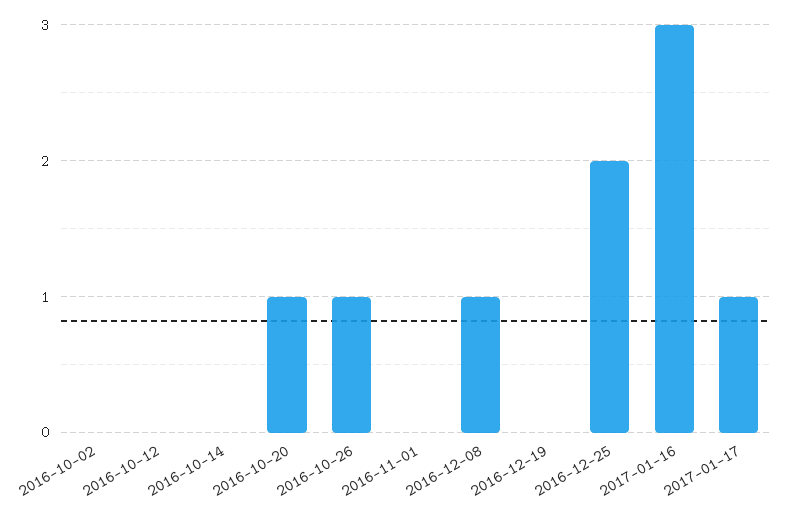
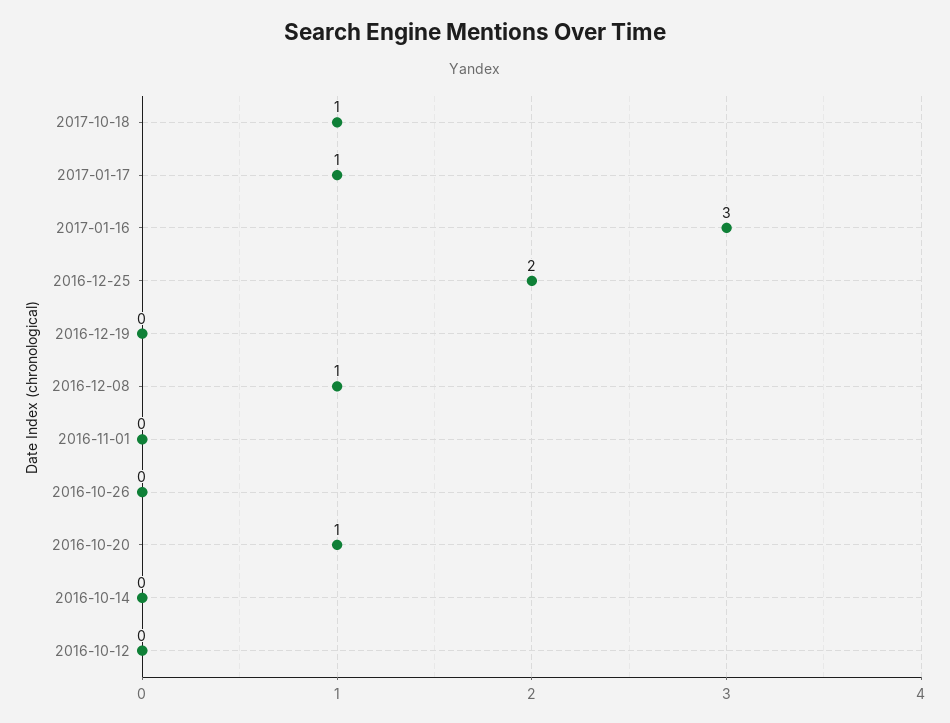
2016-10-02: 0 -> none
2016-10-26: 1 -> 0
2017-10-18: none -> 1

